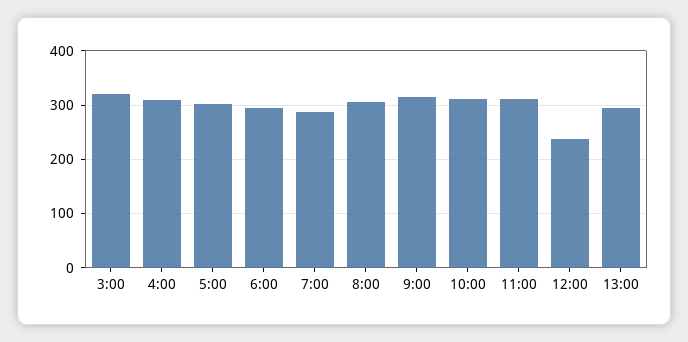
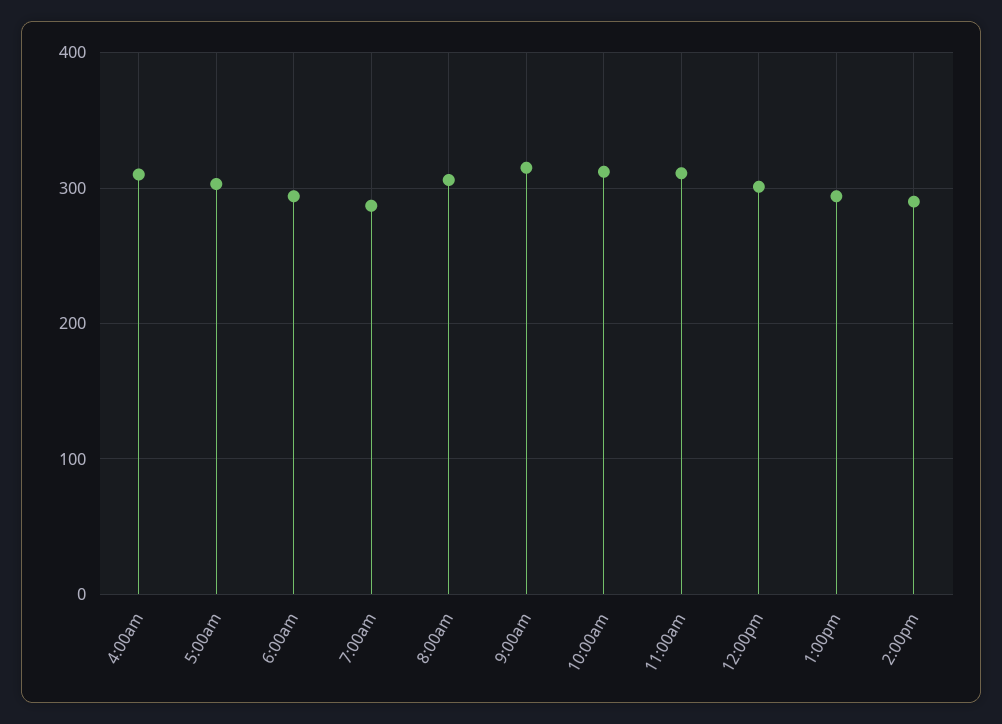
3:00: 320 -> none
12:00: 240 -> 300
2:00pm: none -> 290

